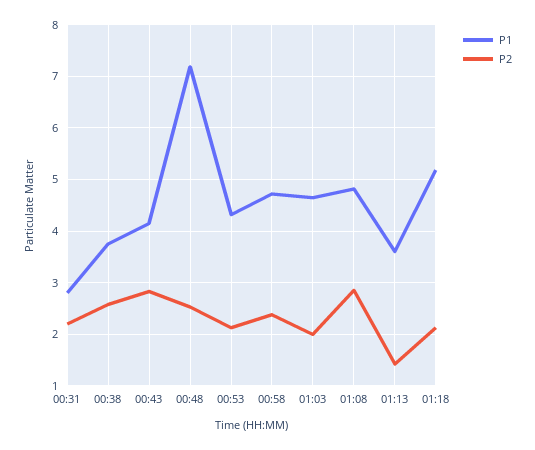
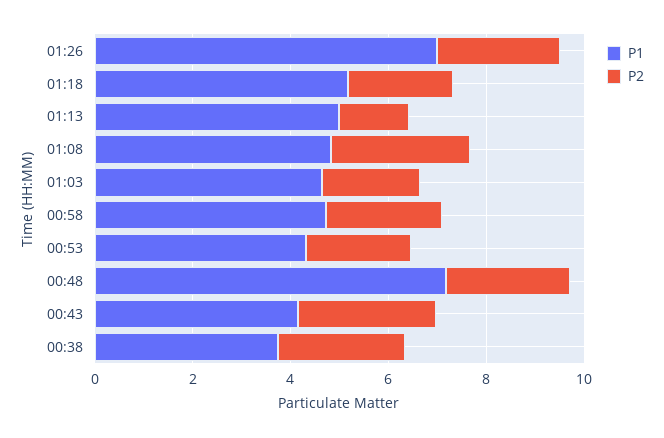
P1, 00:31: 2.8 -> none
P2, 00:31: 2.2 -> none
P1, 01:13: 3.6 -> 5
P1, 01:26: none -> 7
P2, 01:26: none -> 2.5

